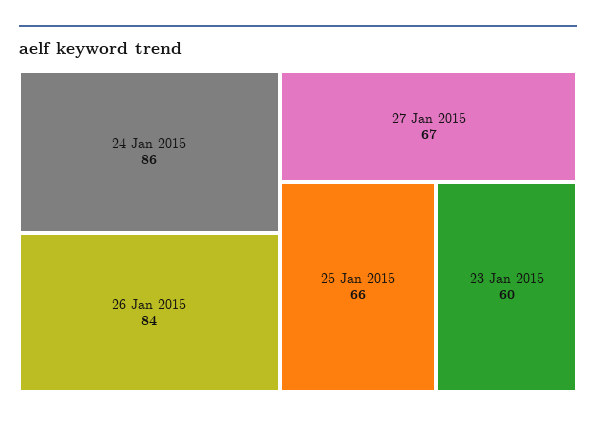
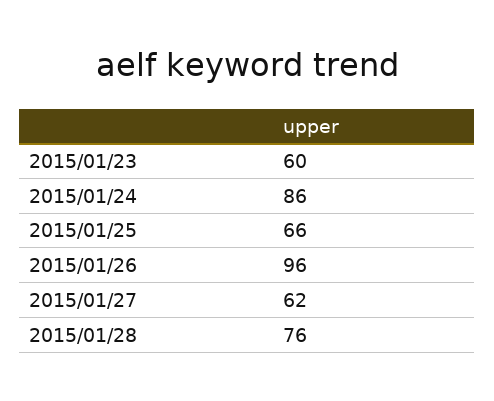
26 Jan 2015: 84 -> 96
27 Jan 2015: 67 -> 62
2015/01/28: none -> 76

